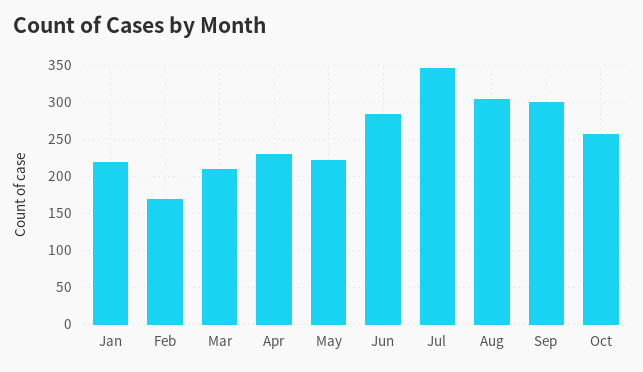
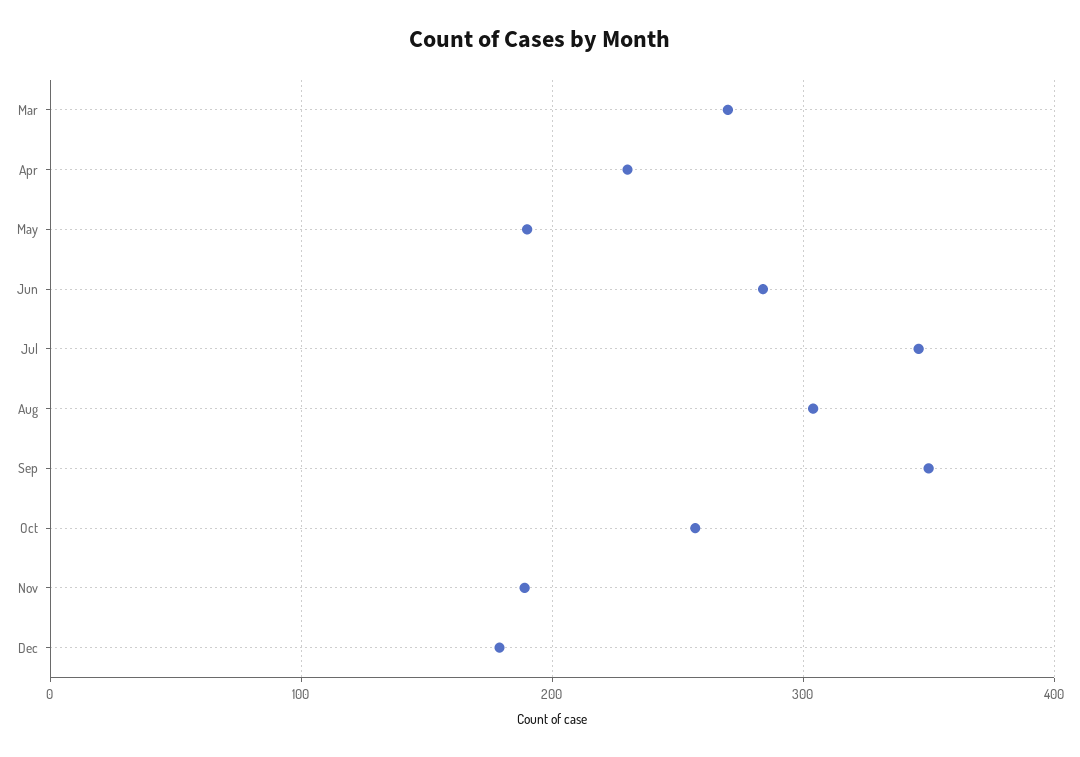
Jan: 220 -> none
Feb: 170 -> none
Mar: 210 -> 270
May: 220 -> 190
Sep: 300 -> 350
Nov: none -> 190
Dec: none -> 180

